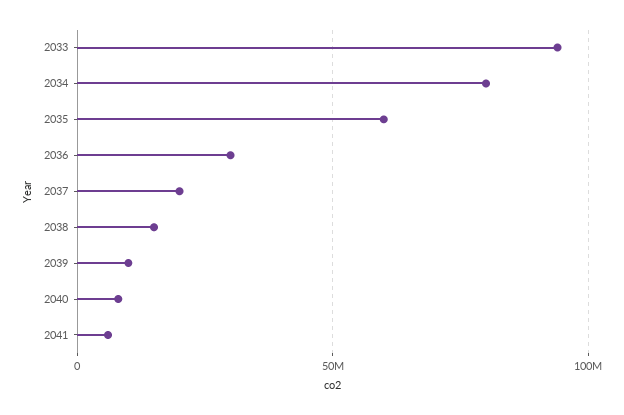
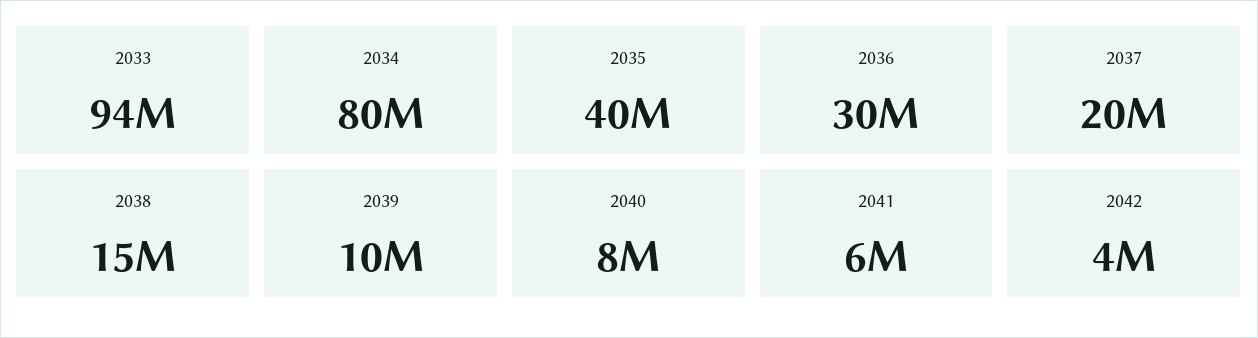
2035: 60000000 -> 40000000
2042: none -> 4000000

